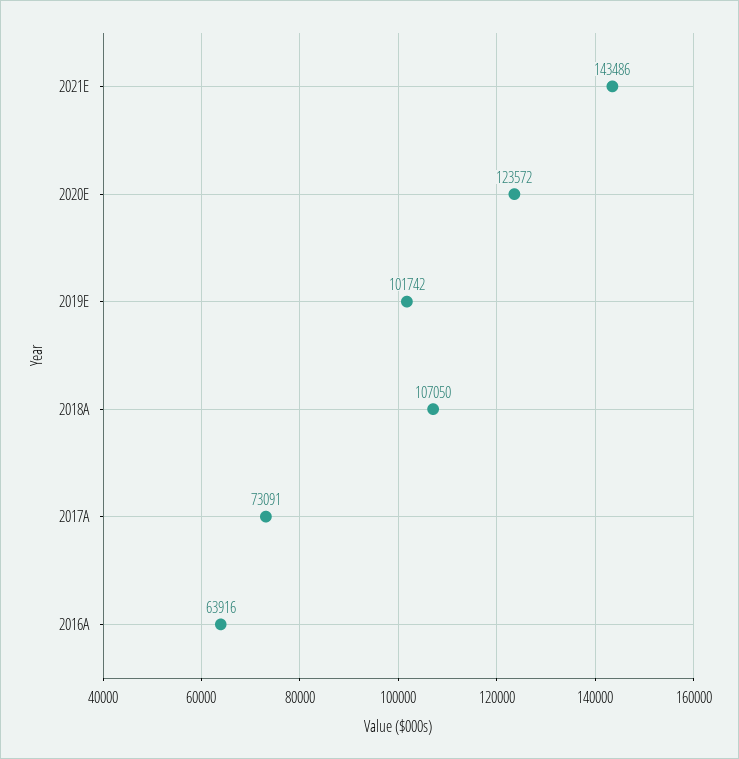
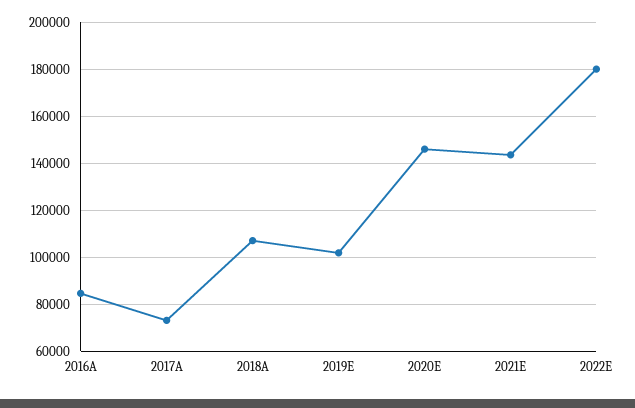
2020E: 123572 -> 145000
2016A: 63916 -> 85000
2022E: none -> 180000

